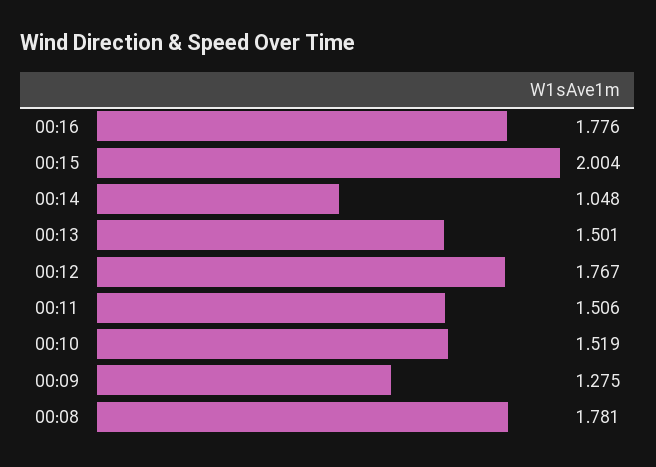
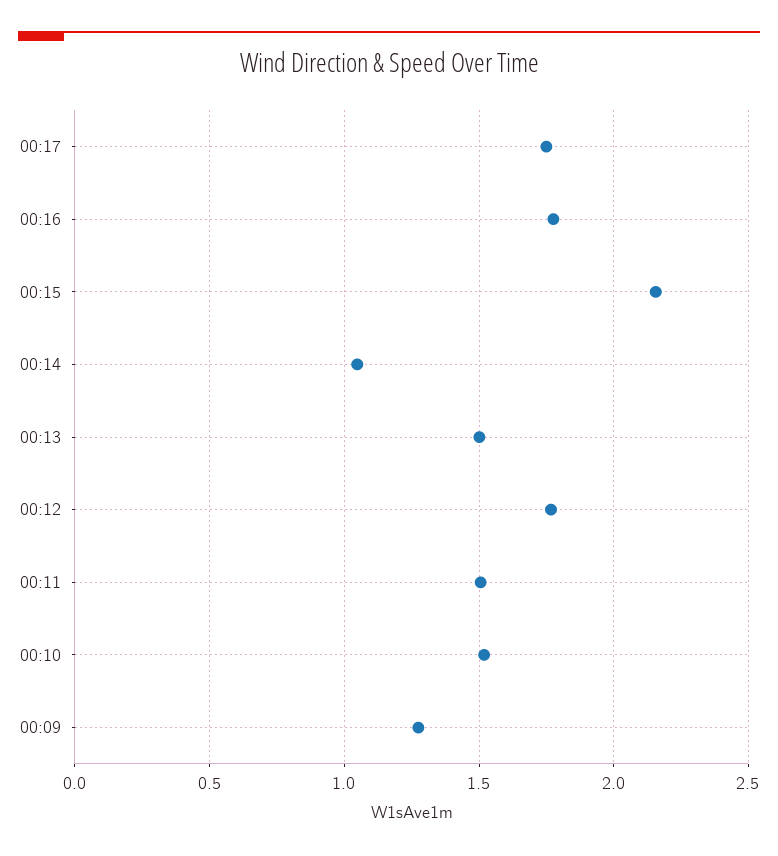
00:15: 2.004 -> 2.15
00:08: 1.781 -> none
00:17: none -> 1.75

